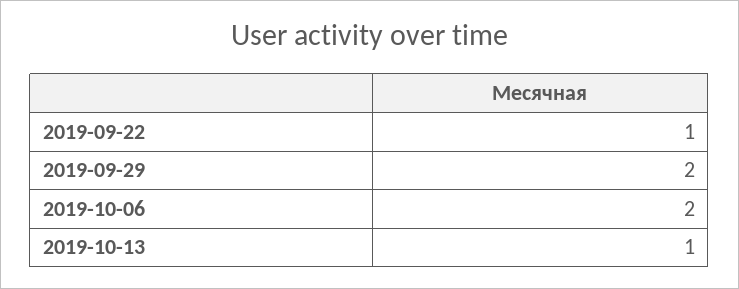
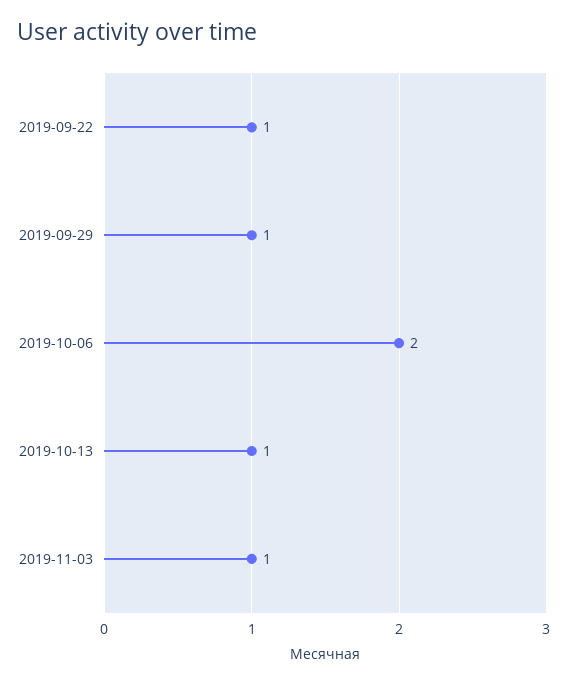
2019-09-29: 2 -> 1
2019-11-03: none -> 1

